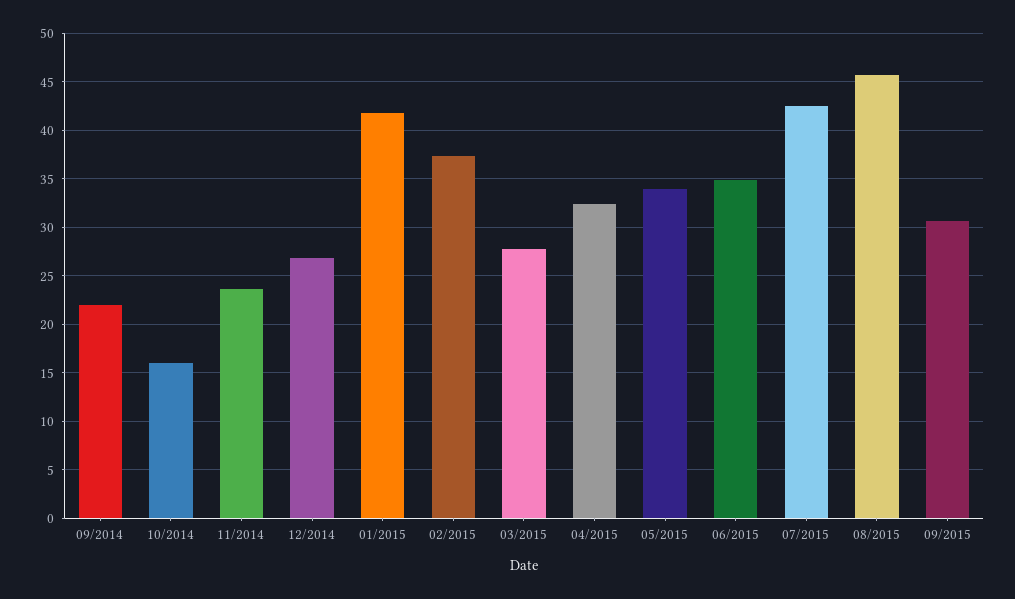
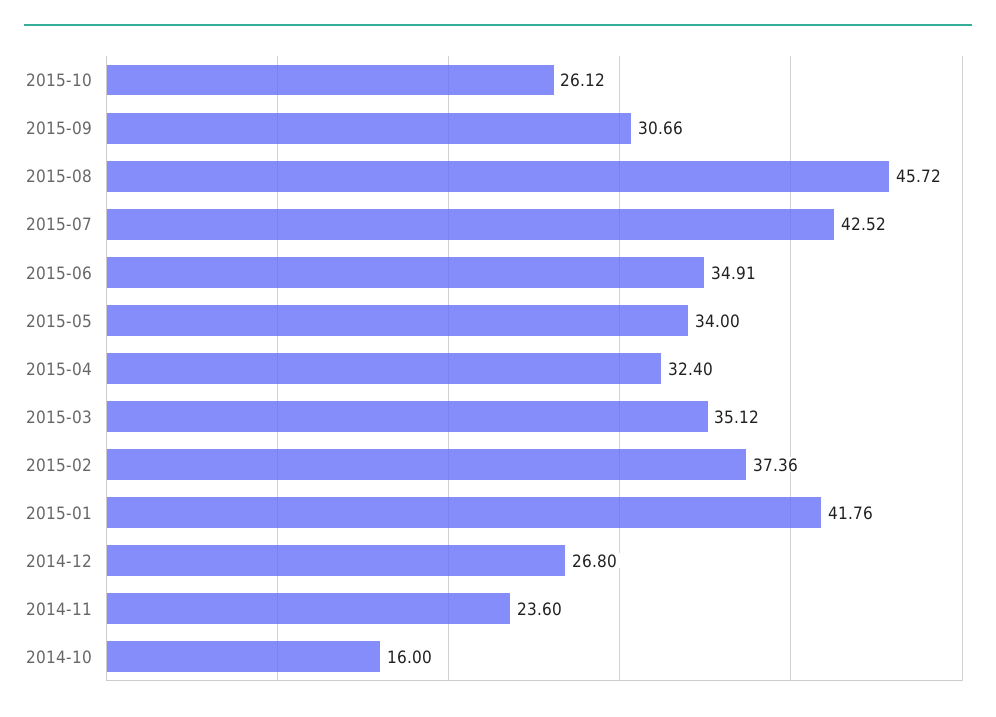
09/2014: 22 -> none
03/2015: 28 -> 35.12
2015-10: none -> 26.12

